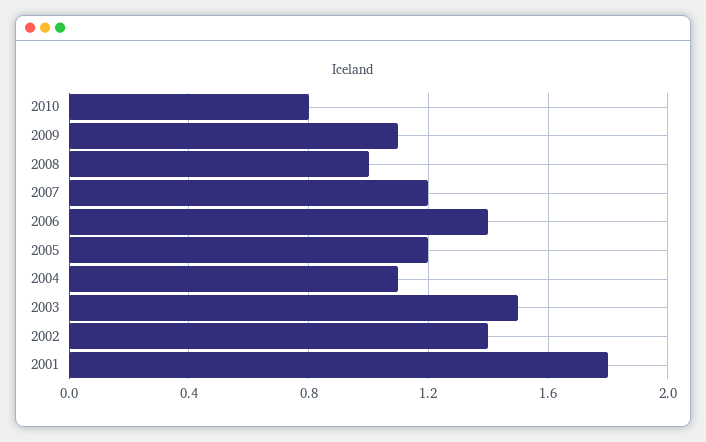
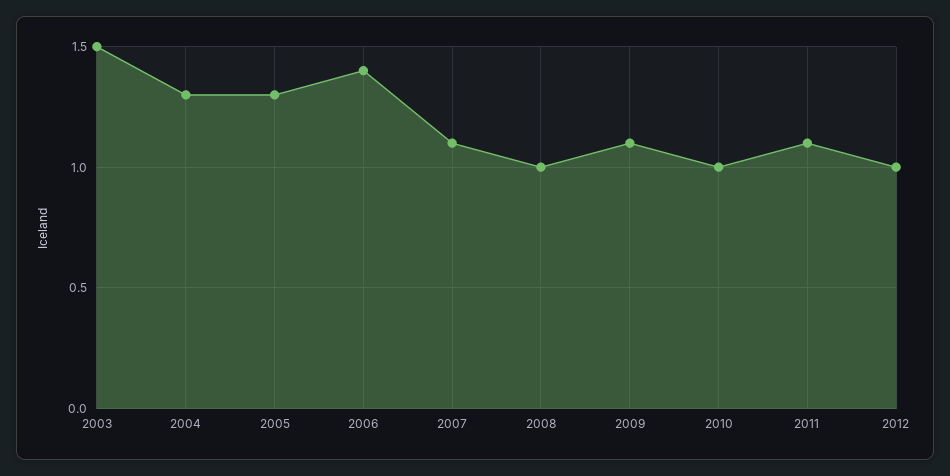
2010: 0.8 -> 1
2007: 1.2 -> 1.1
2005: 1.2 -> 1.3
2004: 1.1 -> 1.3
2002: 1.4 -> none
2001: 1.8 -> none
2011: none -> 1.1
2012: none -> 1

